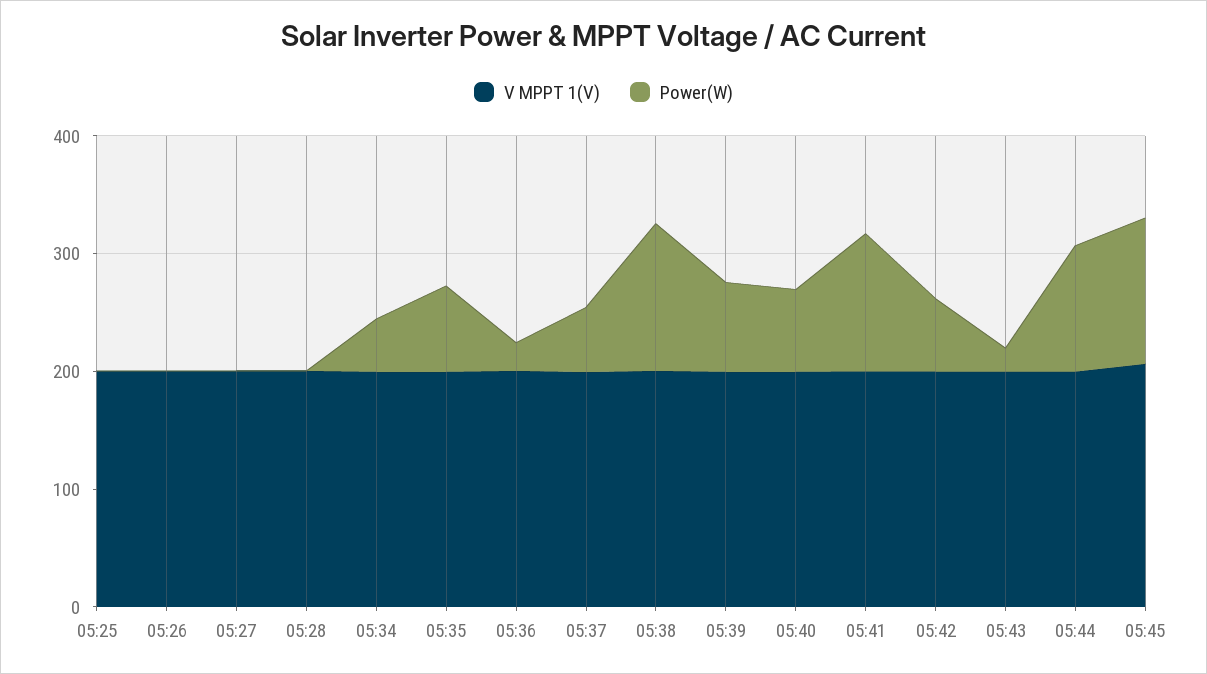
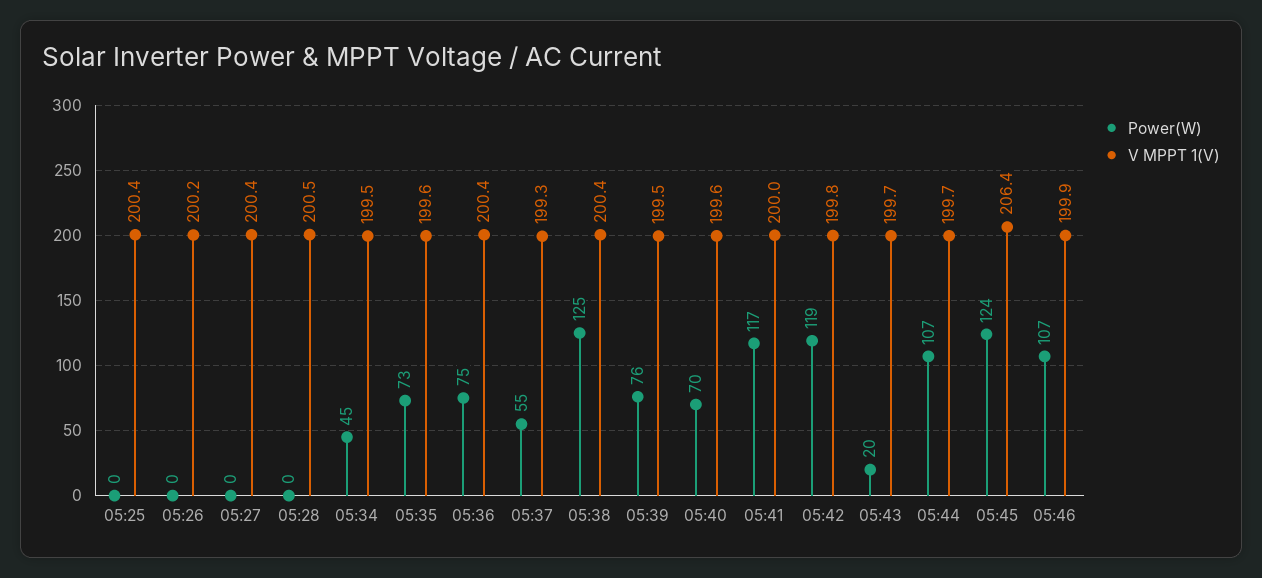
Power(W), 05:36: 20 -> 75
Power(W), 05:42: 60 -> 119
Power(W), 05:46: none -> 107
V MPPT 1(V), 05:46: none -> 199.9

